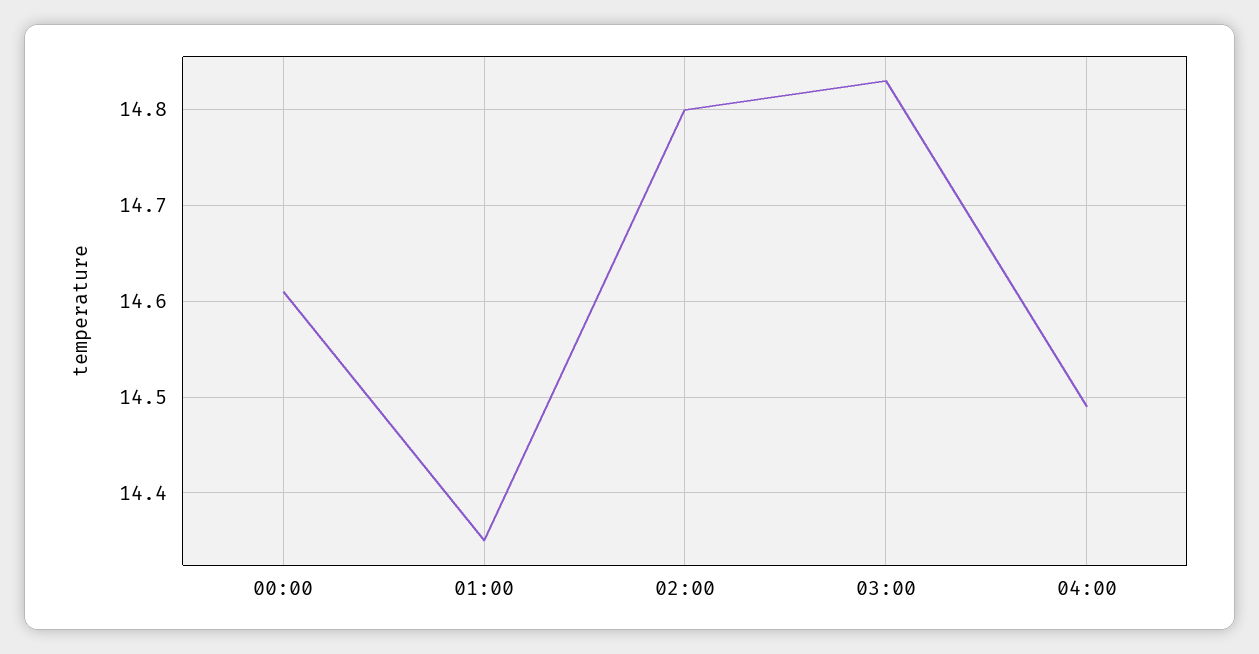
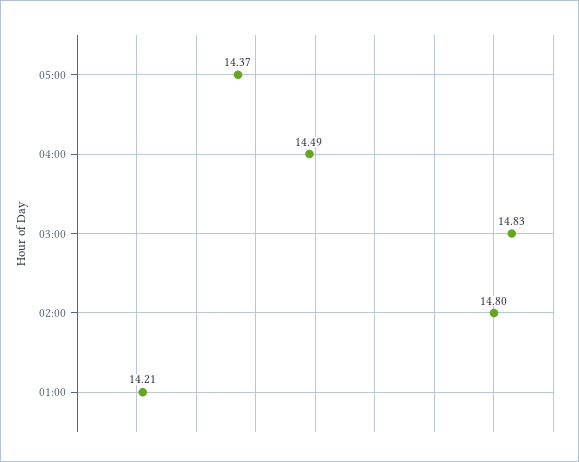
00:00: 14.61 -> none
01:00: 14.35 -> 14.21
05:00: none -> 14.37

